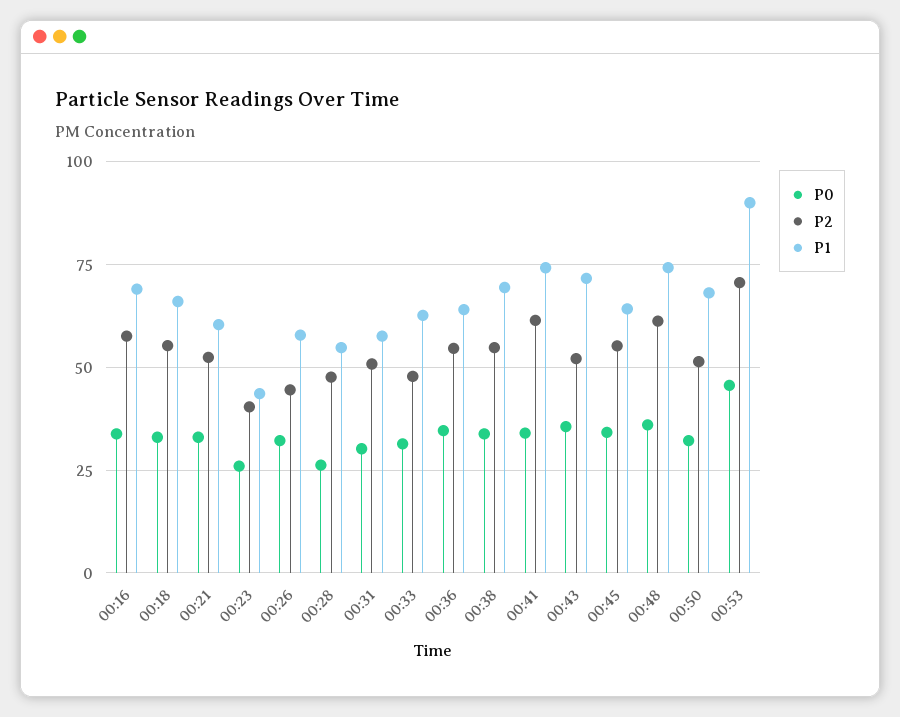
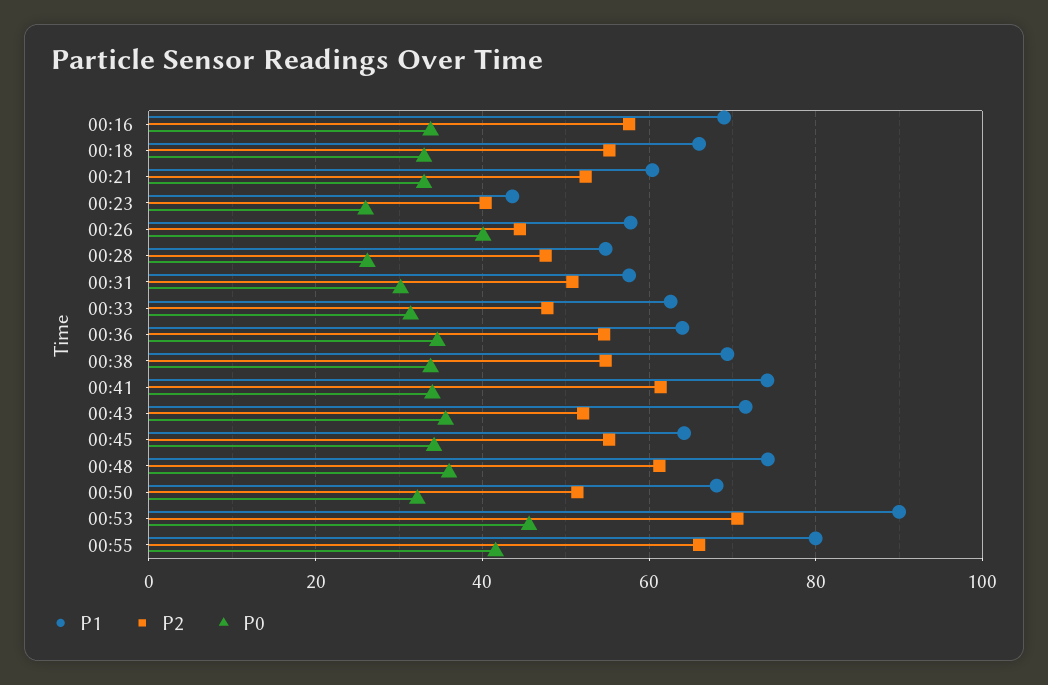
P0, 00:26: 32.5 -> 40
P1, 00:55: none -> 80
P2, 00:55: none -> 66
P0, 00:55: none -> 42

